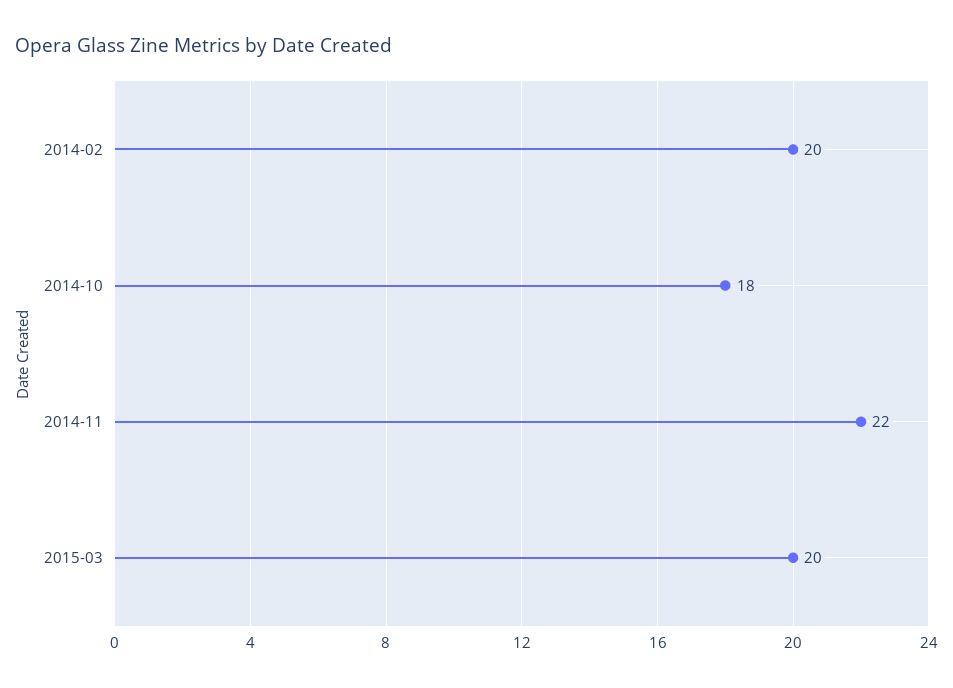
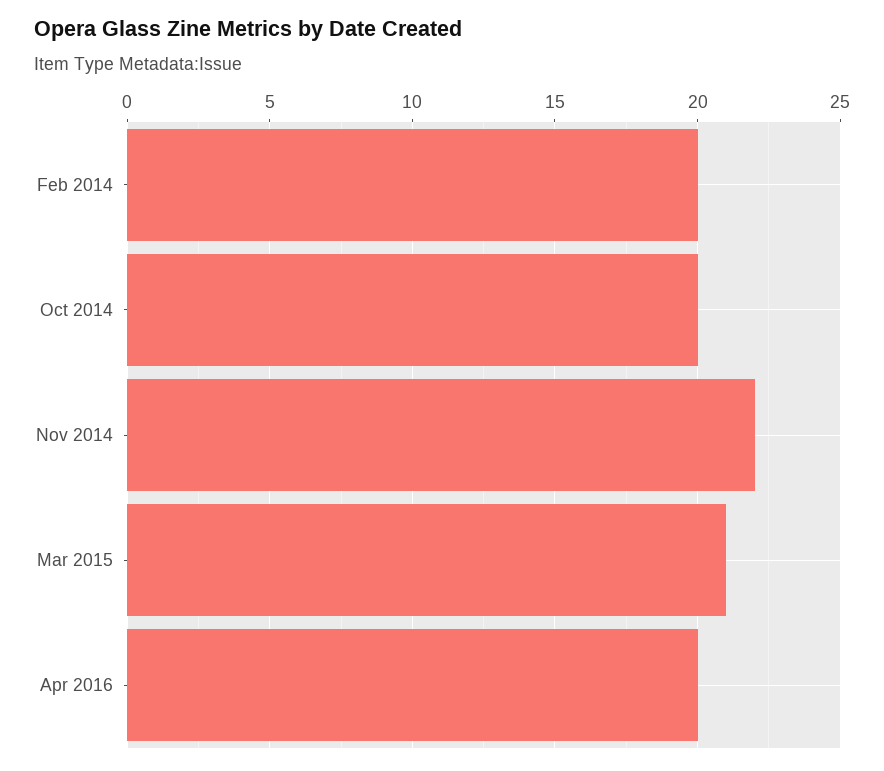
2014-10: 18 -> 20
2015-03: 20 -> 21
Apr 2016: none -> 20

